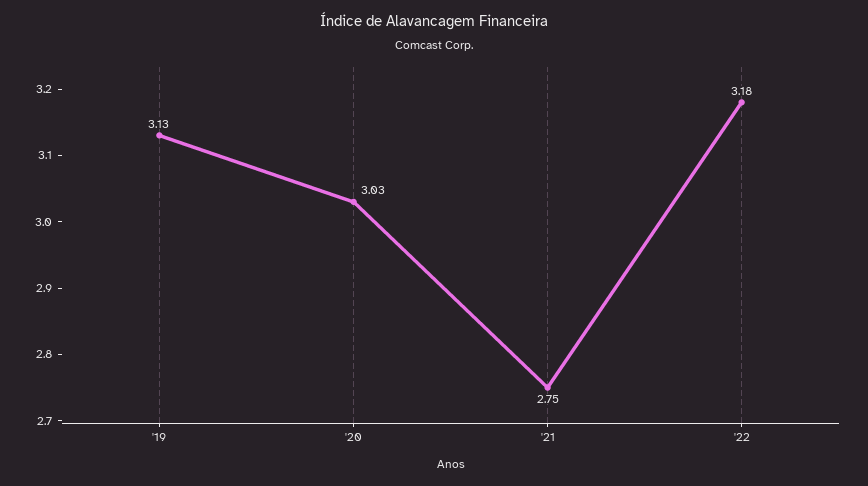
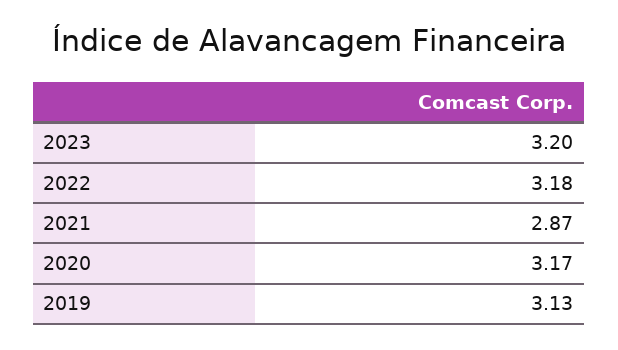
'20: 3.03 -> 3.17
'21: 2.75 -> 2.87
2023: none -> 3.2

